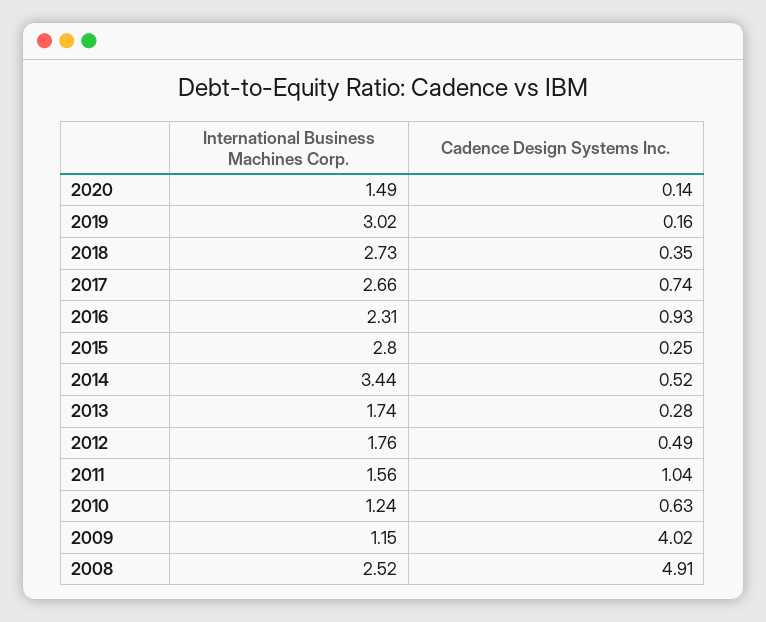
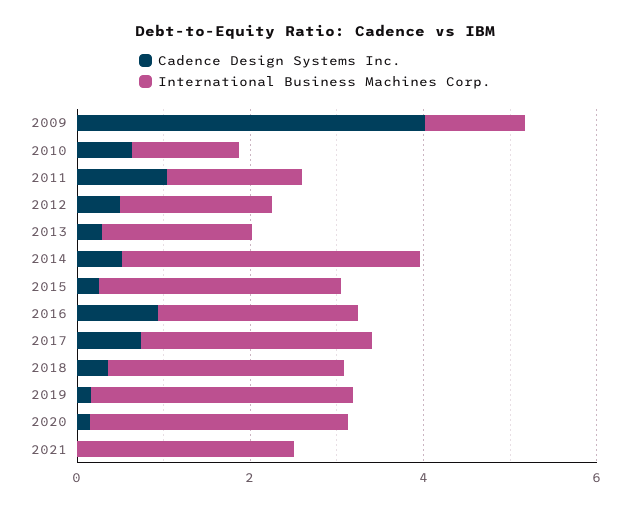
International Business Machines Corp., 2020: 1.49 -> 3
International Business Machines Corp., 2008: 2.52 -> none
Cadence Design Systems Inc., 2008: 4.91 -> none
Cadence Design Systems Inc., 2021: none -> 0
International Business Machines Corp., 2021: none -> 2.5

